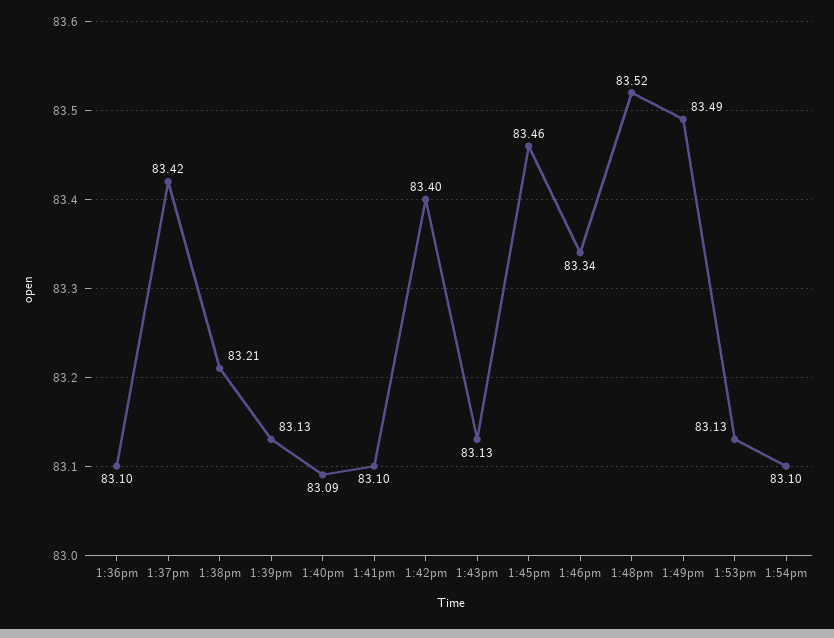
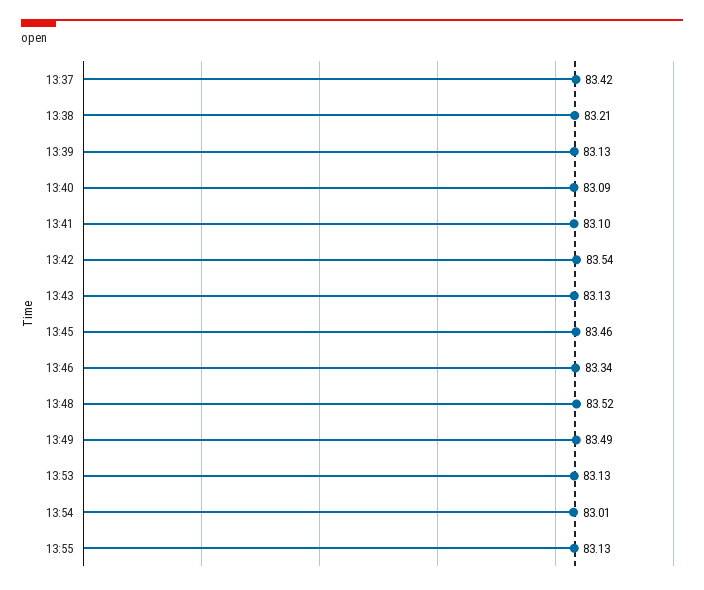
1:36pm: 83.1 -> none
1:42pm: 83.4 -> 83.54
1:54pm: 83.1 -> 83.01
13:55: none -> 83.13

